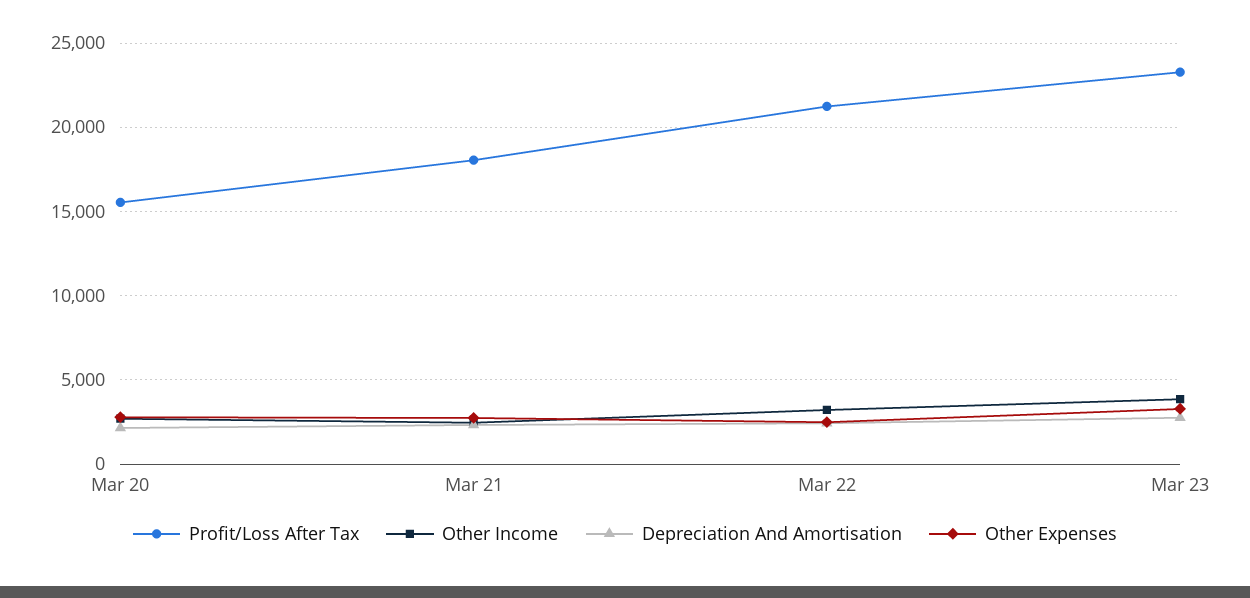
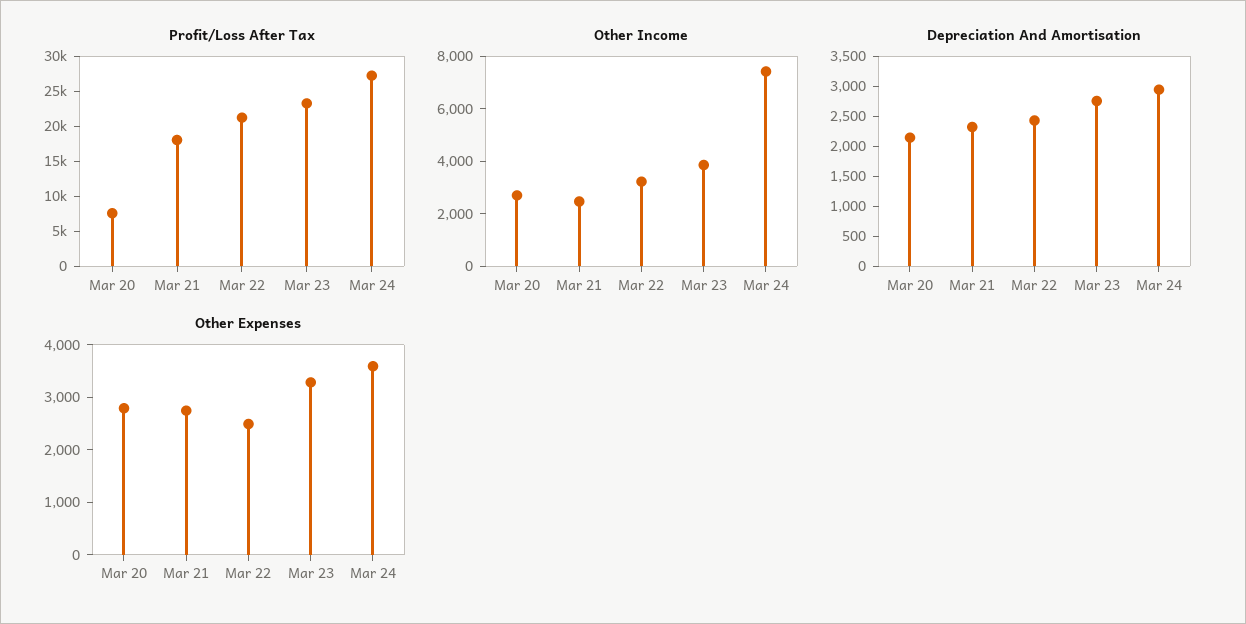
Profit/Loss After Tax, Mar 20: 15500 -> 7500
Profit/Loss After Tax, Mar 24: none -> 27500
Other Income, Mar 24: none -> 7500
Depreciation And Amortisation, Mar 24: none -> 3000
Other Expenses, Mar 24: none -> 3600

